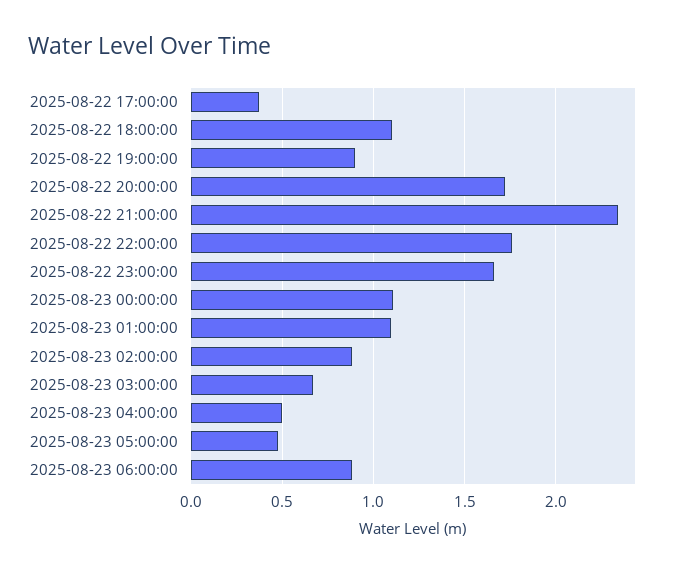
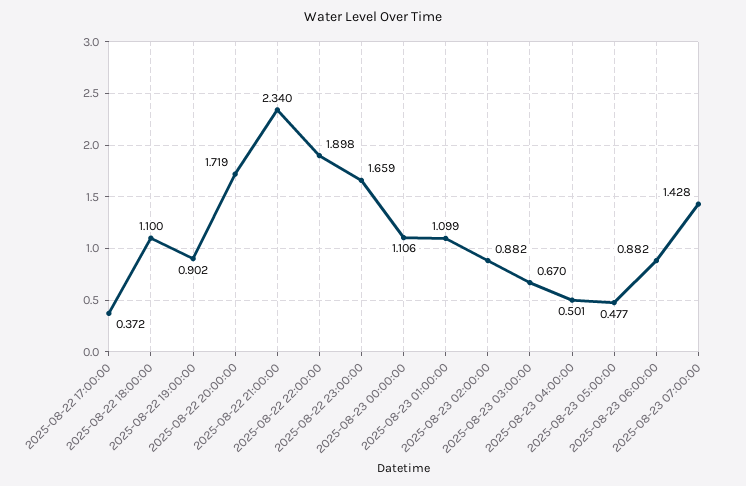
2025-08-22 22:00:00: 1.75 -> 1.898
2025-08-23 07:00:00: none -> 1.428

